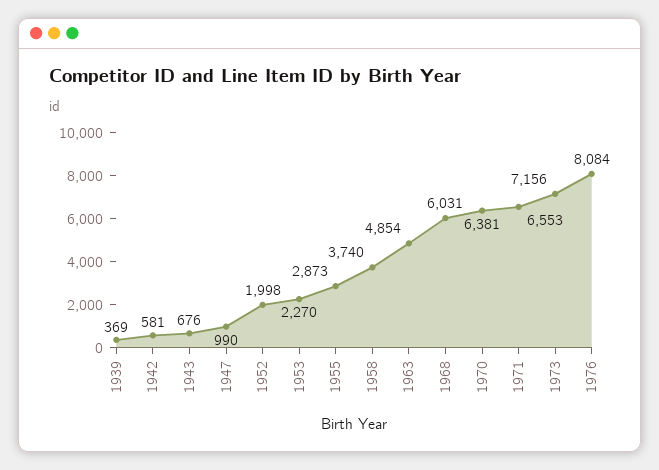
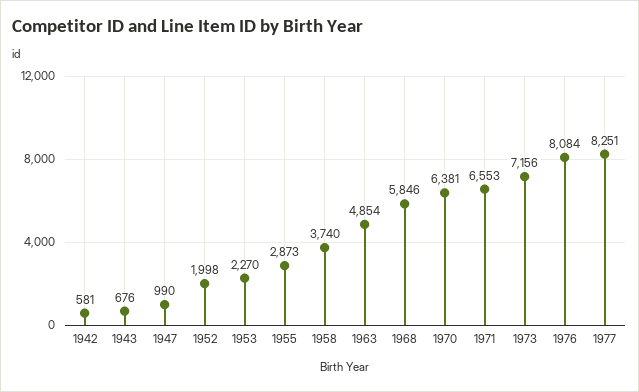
1939: 369 -> none
1968: 6031 -> 5846
1977: none -> 8251

